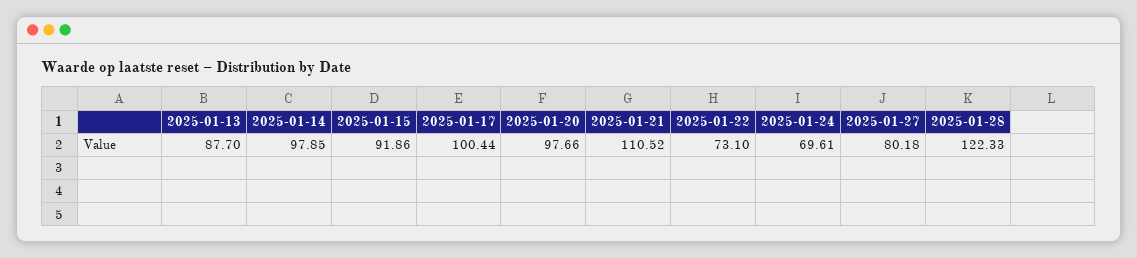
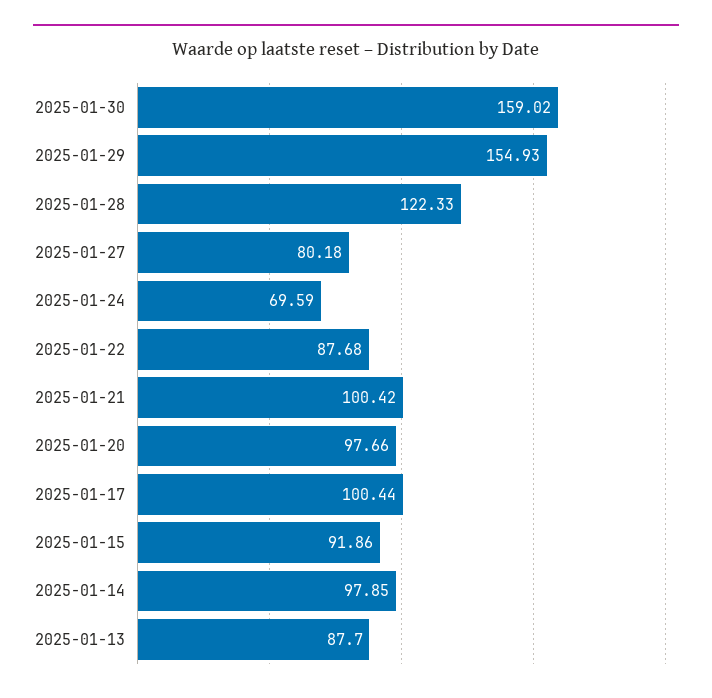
2025-01-21: 110.52 -> 100.42
2025-01-22: 73.1 -> 87.68
2025-01-24: 69.61 -> 69.59
2025-01-30: none -> 159.02
2025-01-29: none -> 154.93

